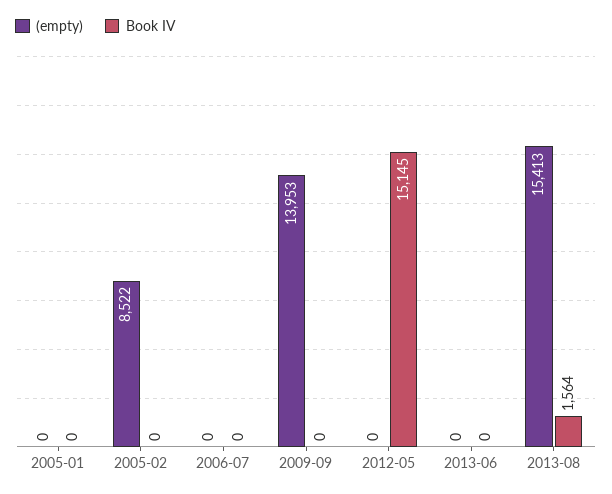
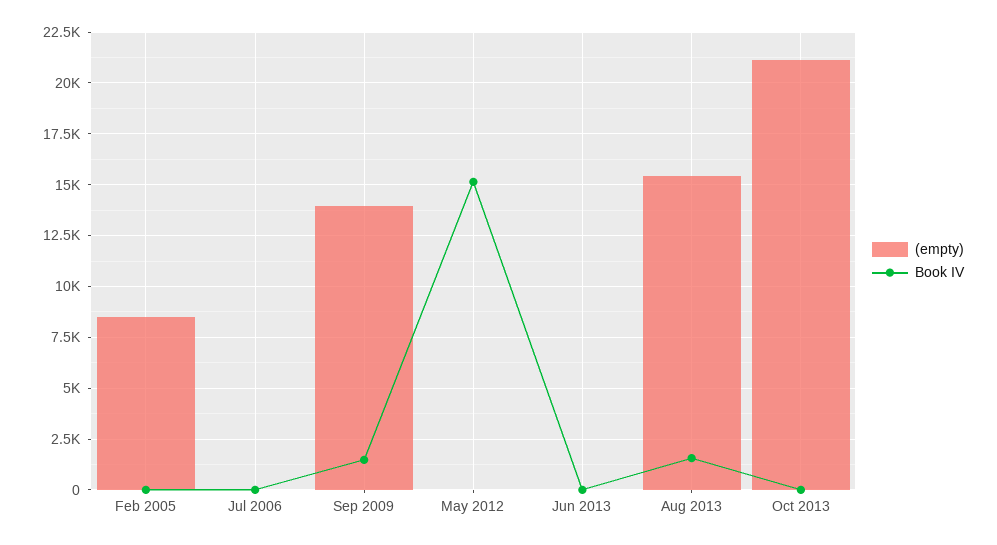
(empty), 2005-01: 0 -> none
Book IV, 2005-01: 0 -> none
Book IV, 2009-09: 0 -> 1500
(empty), Oct 2013: none -> 21000
Book IV, Oct 2013: none -> 0

